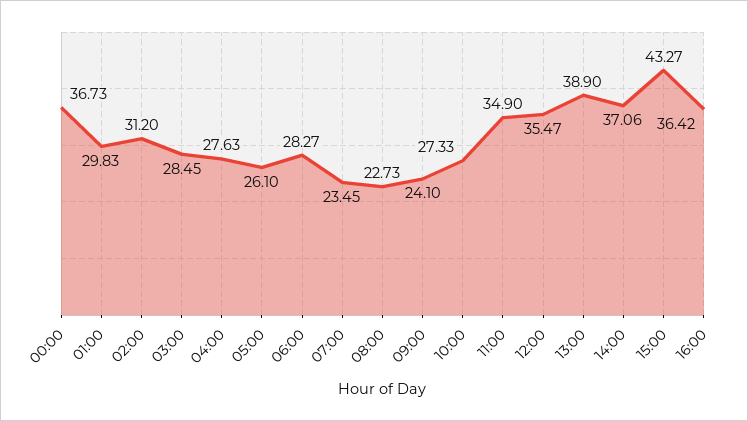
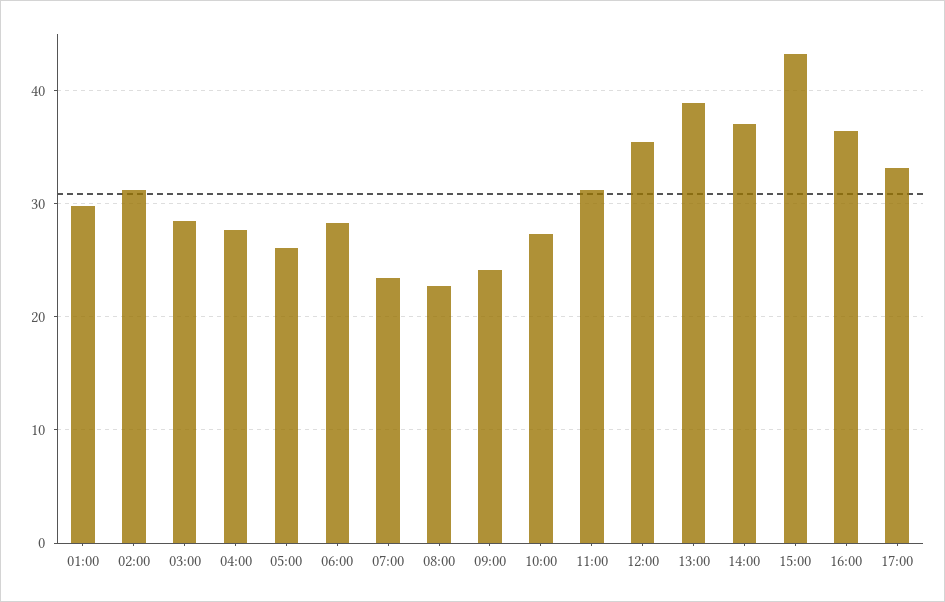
00:00: 36.73 -> none
11:00: 34.9 -> 31
17:00: none -> 33

